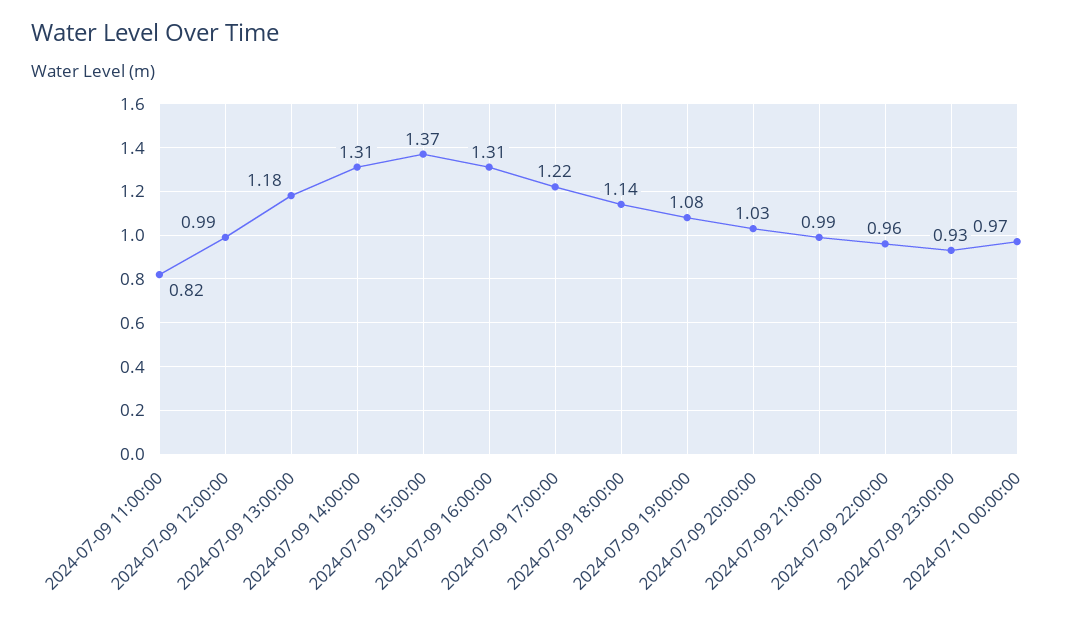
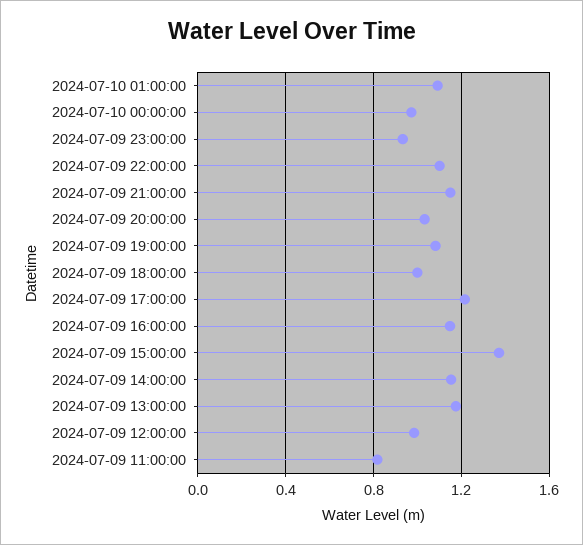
2024-07-09 14:00:00: 1.31 -> 1.15
2024-07-09 16:00:00: 1.31 -> 1.15
2024-07-09 18:00:00: 1.14 -> 1
2024-07-09 21:00:00: 0.99 -> 1.15
2024-07-09 22:00:00: 0.96 -> 1.1
2024-07-10 01:00:00: none -> 1.1

